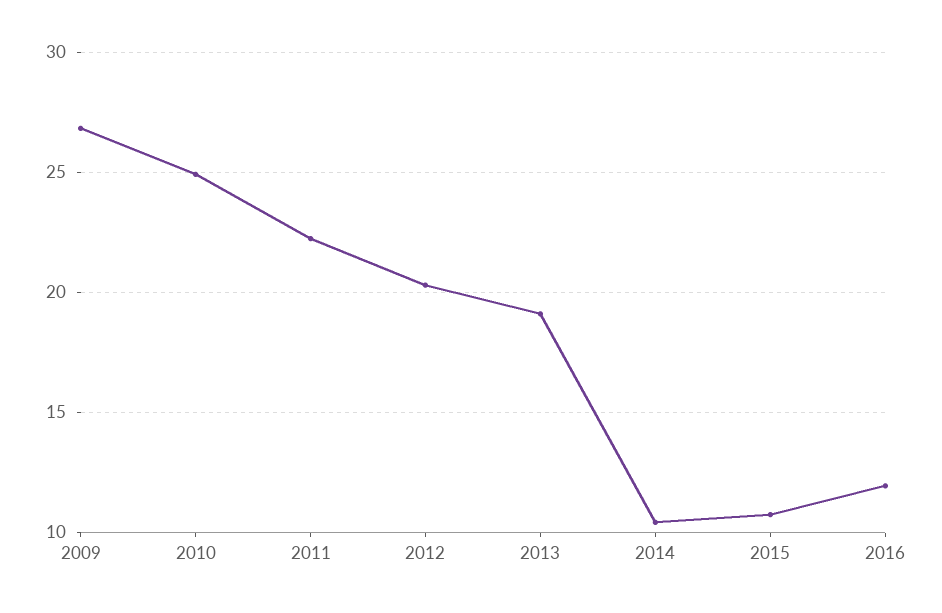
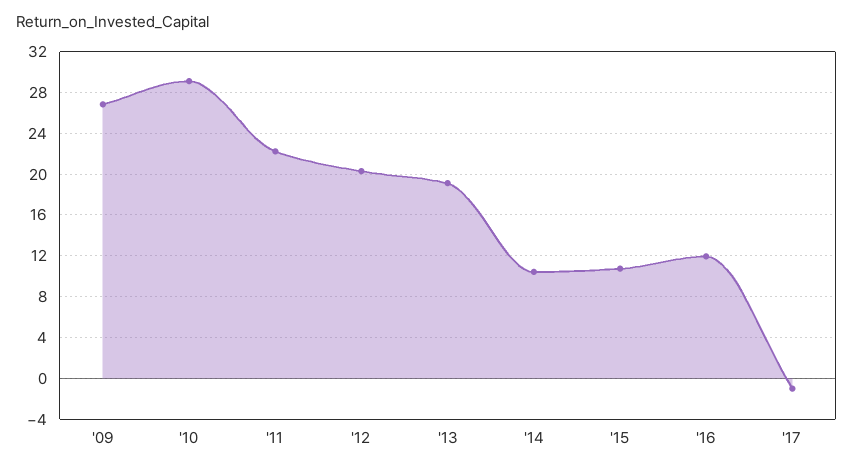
2010: 25 -> 29
'17: none -> -1

